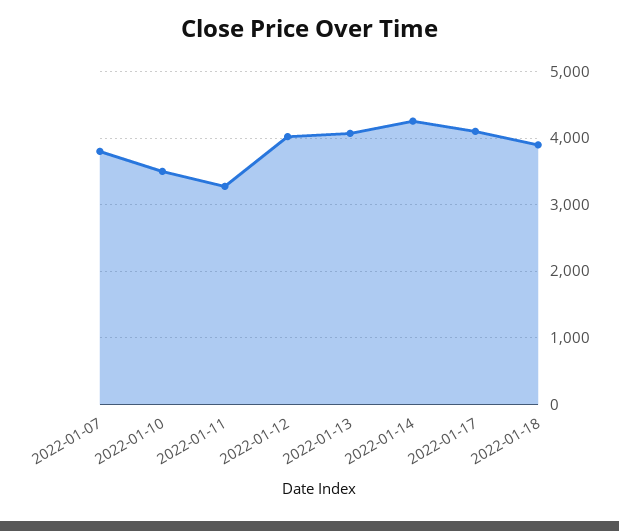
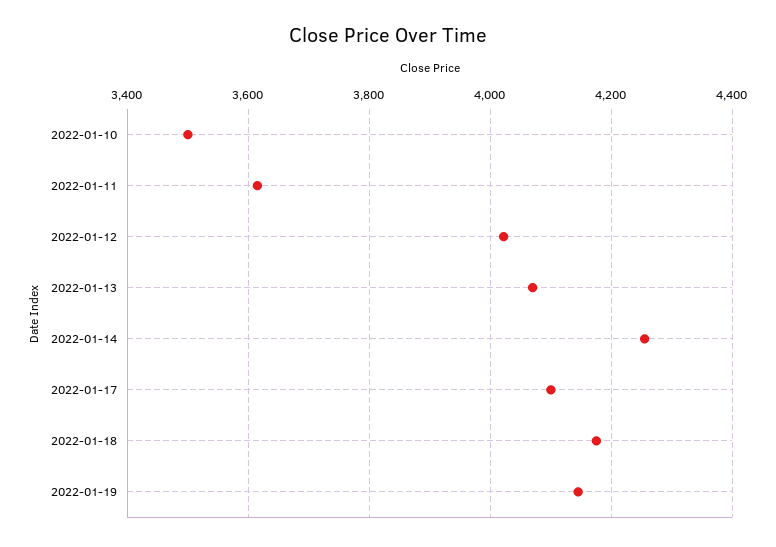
2022-01-07: 3800 -> none
2022-01-11: 3300 -> 3620
2022-01-18: 3900 -> 4180
2022-01-19: none -> 4140

